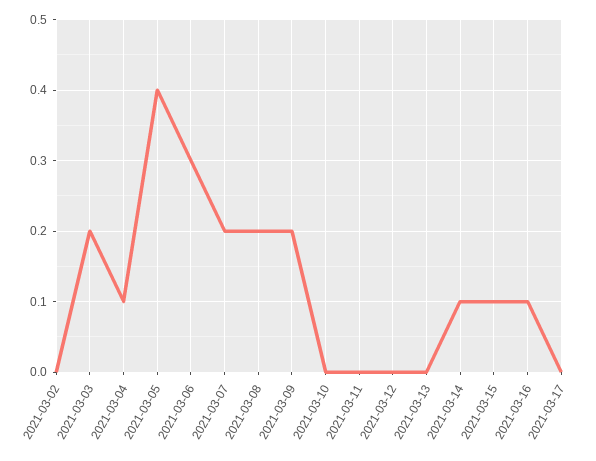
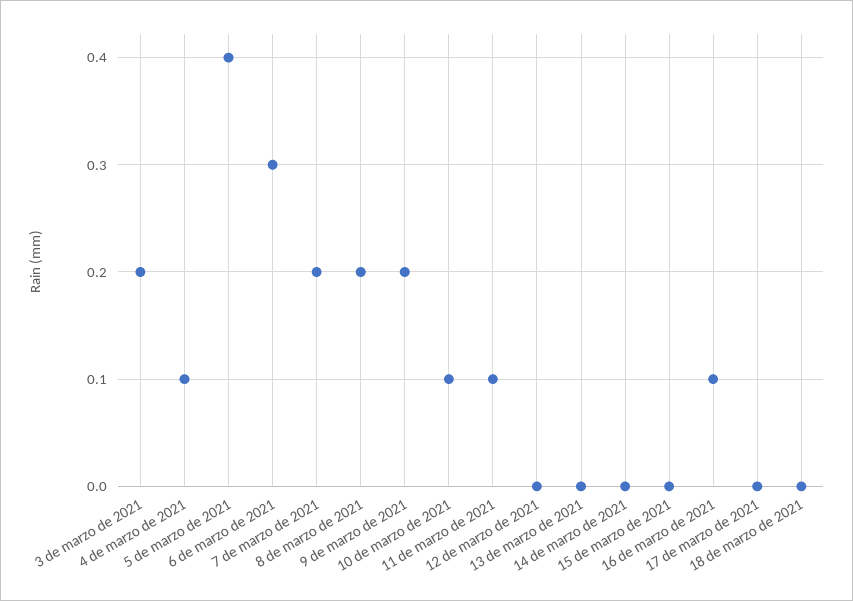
2021-03-02: 0 -> none
2021-03-10: 0 -> 0.1
2021-03-11: 0 -> 0.1
2021-03-14: 0.1 -> 0
2021-03-15: 0.1 -> 0
18 de marzo de 2021: none -> 0

